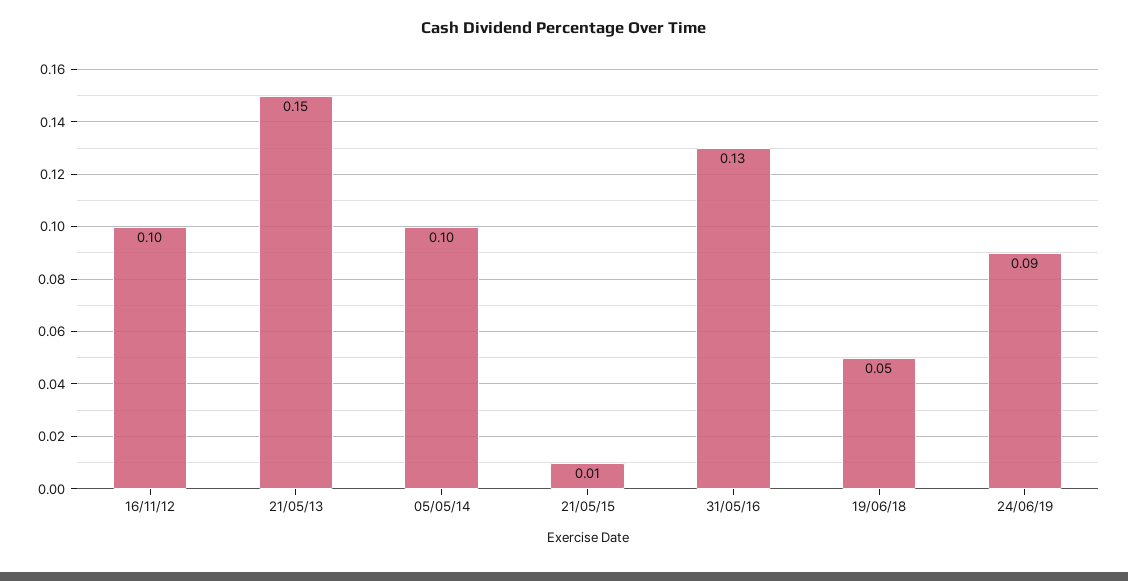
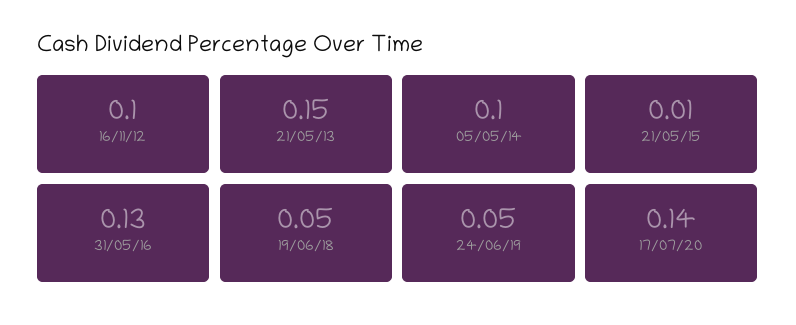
24/06/19: 0.09 -> 0.05
17/07/20: none -> 0.14

